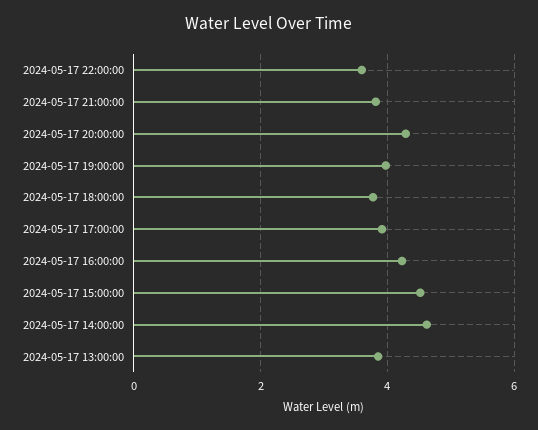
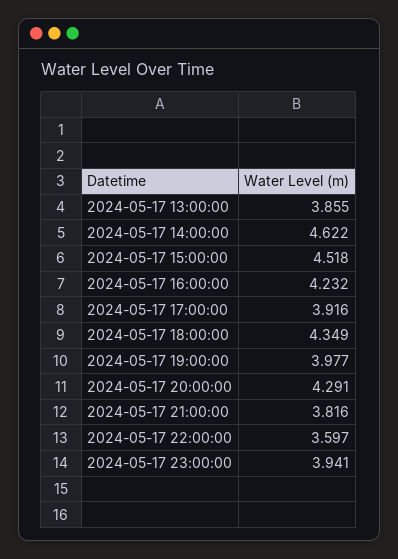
2024-05-17 18:00:00: 3.8 -> 4.349
2024-05-17 23:00:00: none -> 3.941

